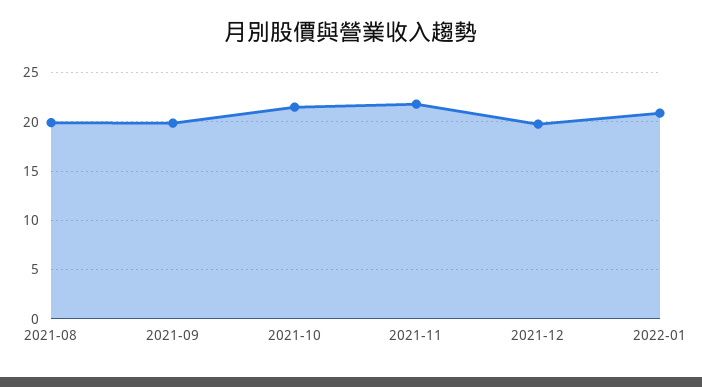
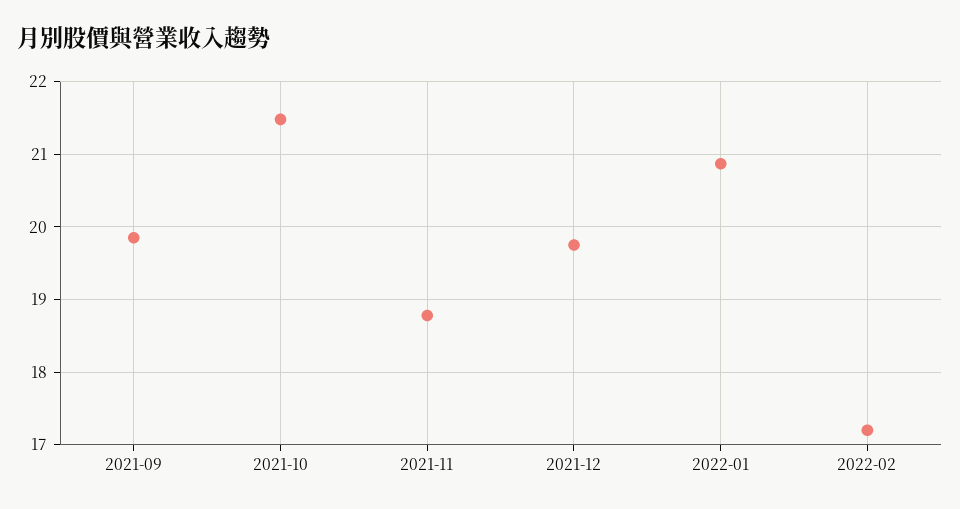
2021-08: 20 -> none
2021-11: 22 -> 18.8
2022-02: none -> 17.2

